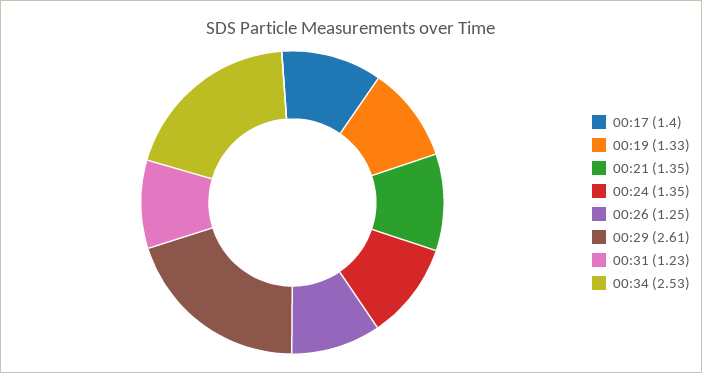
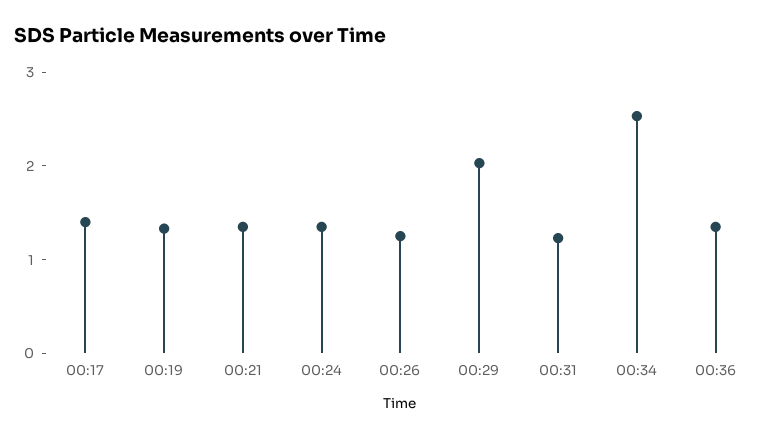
00:29: 2.61 -> 2
00:36: none -> 1.4

